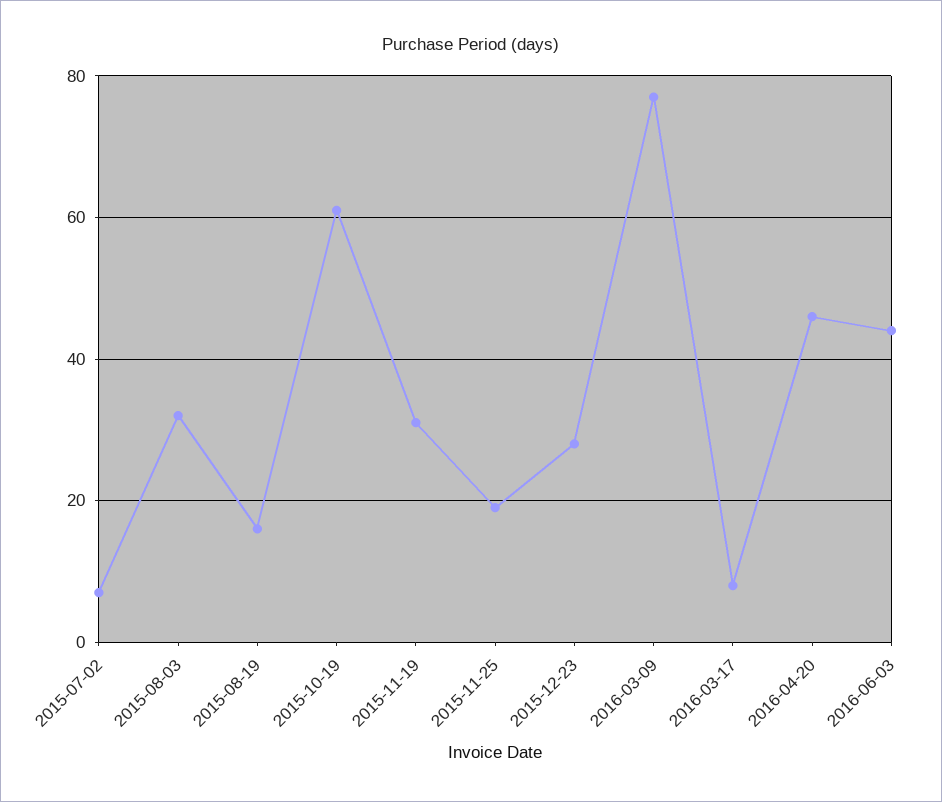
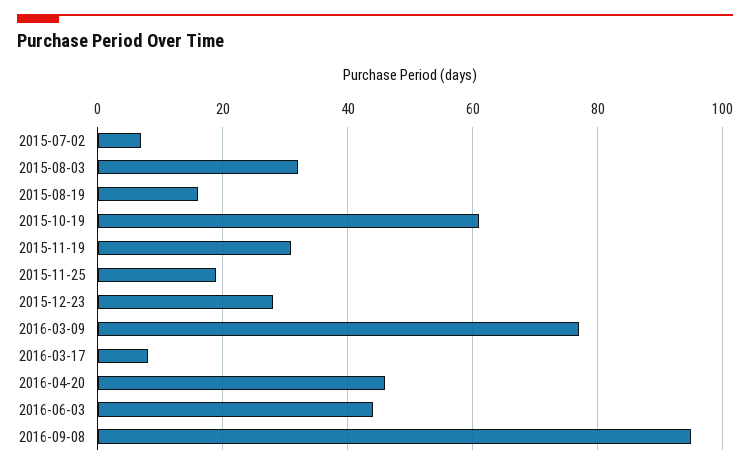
2016-09-08: none -> 95

